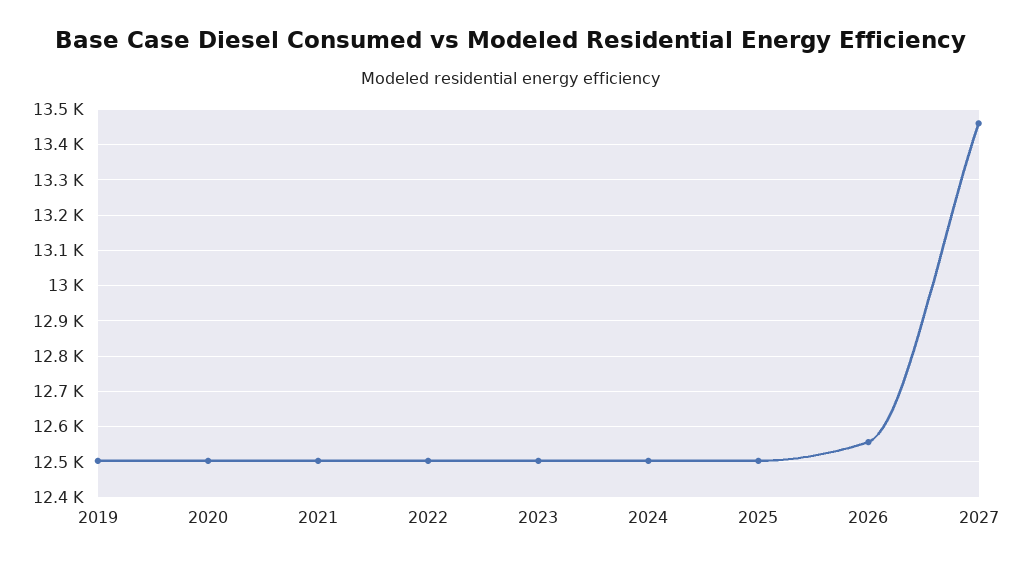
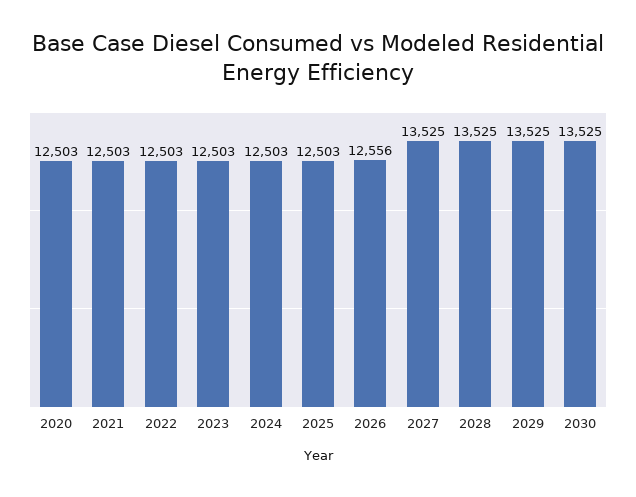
2019: 12500 -> none
2027: 13460 -> 13525
2028: none -> 13525
2029: none -> 13525
2030: none -> 13525

